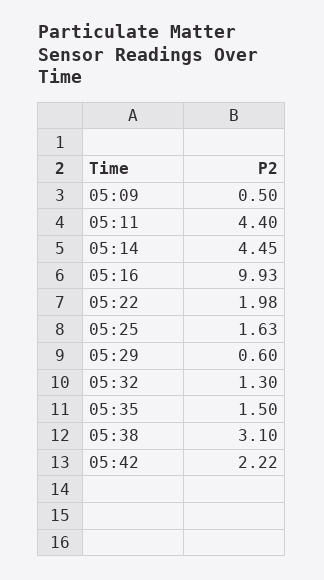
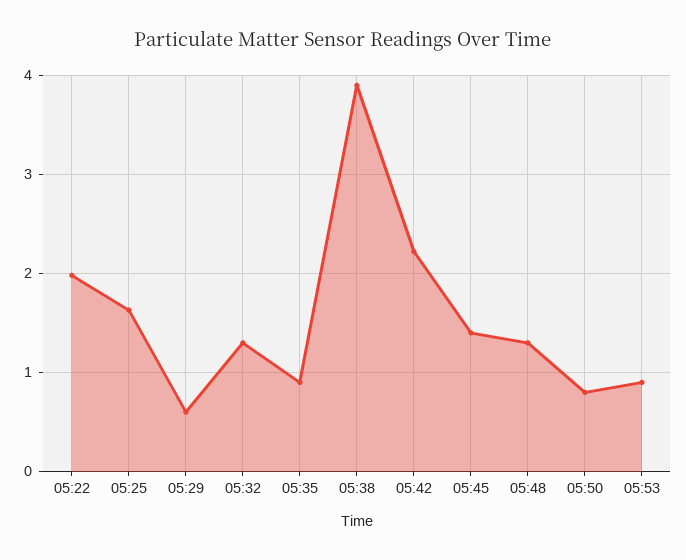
05:09: 0.5 -> none
05:11: 4.4 -> none
05:14: 4.45 -> none
05:16: 9.93 -> none
05:35: 1.5 -> 0.9
05:38: 3.1 -> 3.9
05:45: none -> 1.4
05:48: none -> 1.3
05:50: none -> 0.8
05:53: none -> 0.9

